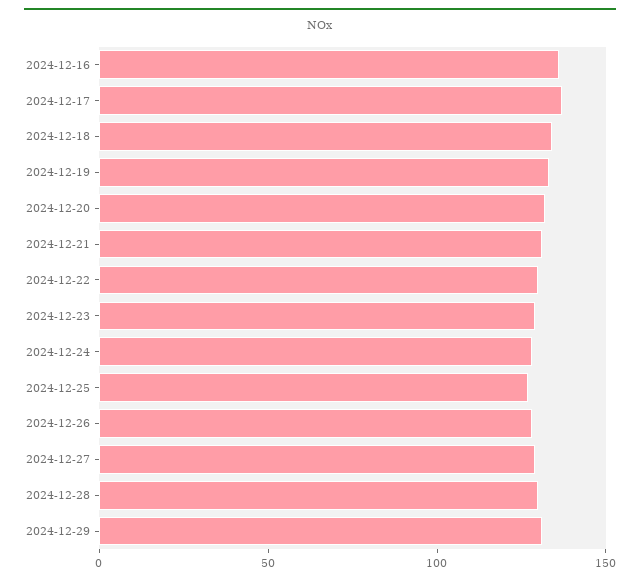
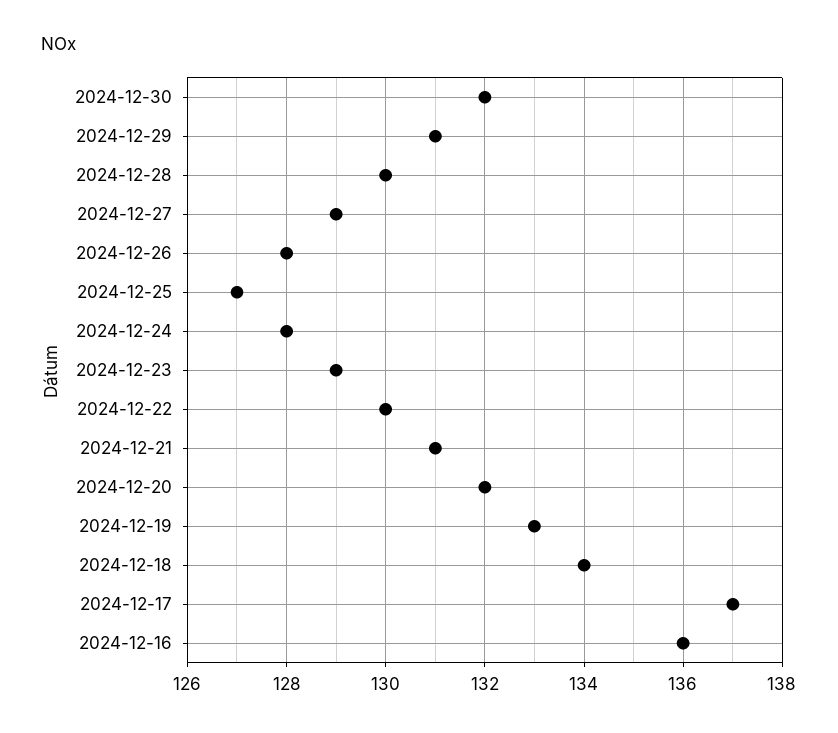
2024-12-30: none -> 132

